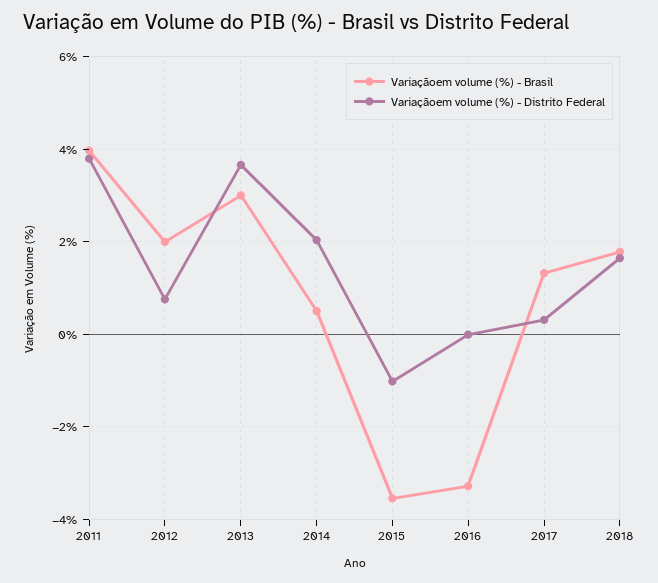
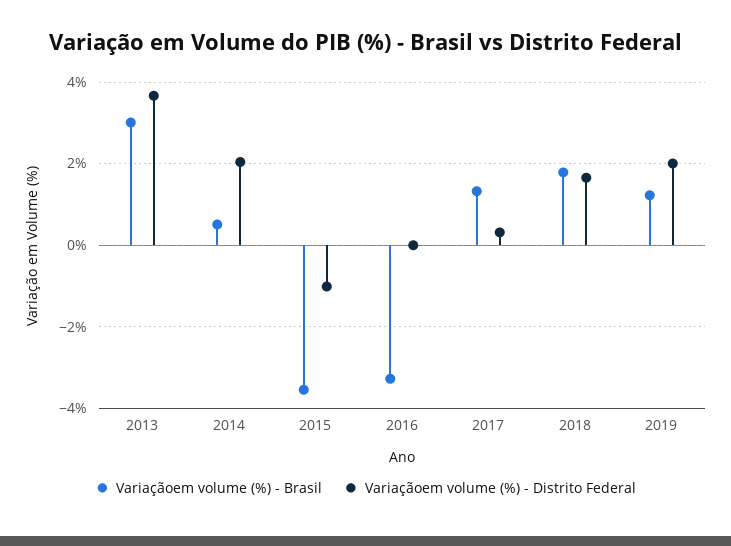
Variaçãoem volume (%) - Brasil, 2011: 4 -> none
Variaçãoem volume (%) - Distrito Federal, 2011: 3.8 -> none
Variaçãoem volume (%) - Brasil, 2012: 2 -> none
Variaçãoem volume (%) - Distrito Federal, 2012: 0.8 -> none
Variaçãoem volume (%) - Brasil, 2019: none -> 1.2
Variaçãoem volume (%) - Distrito Federal, 2019: none -> 2

